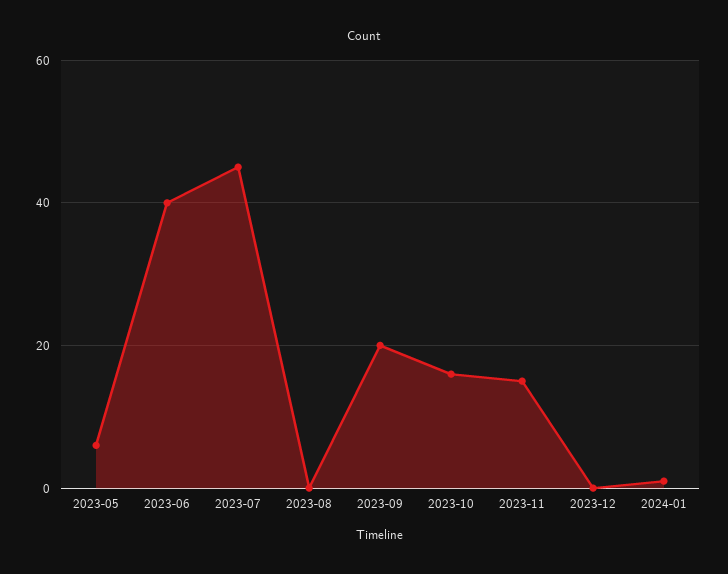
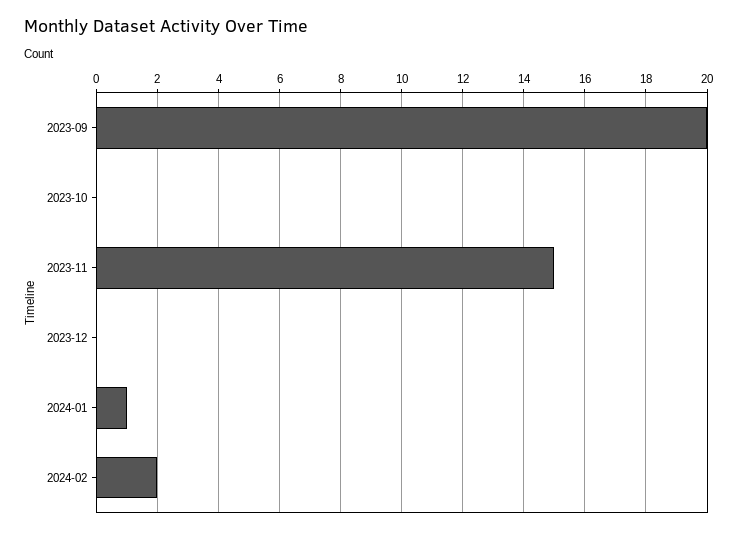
2023-05: 5 -> none
2023-06: 40 -> none
2023-07: 45 -> none
2023-08: 0 -> none
2023-10: 15 -> 0
2024-02: none -> 2

